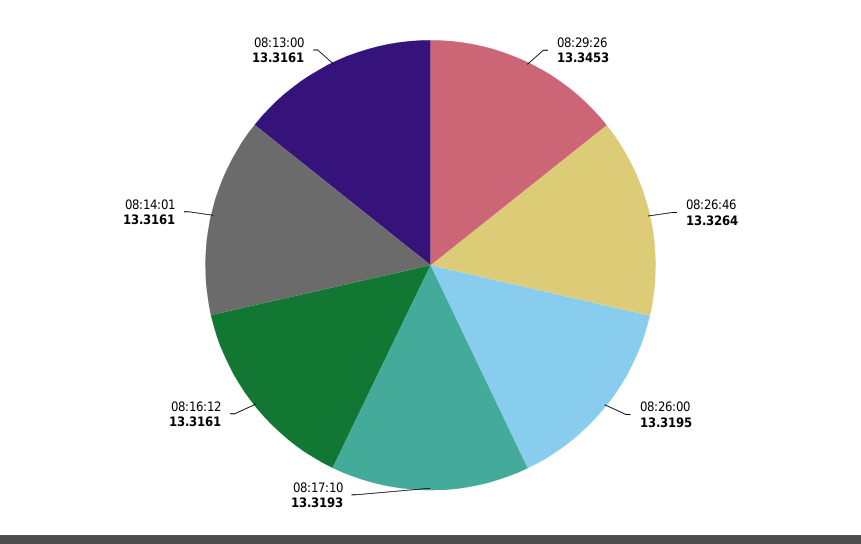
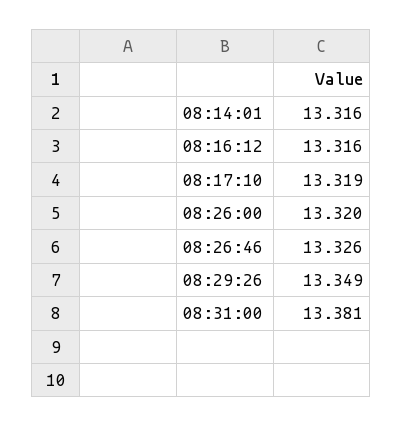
08:29:26: 13.3453 -> 13.349
08:13:00: 13.3161 -> none
08:31:00: none -> 13.381

